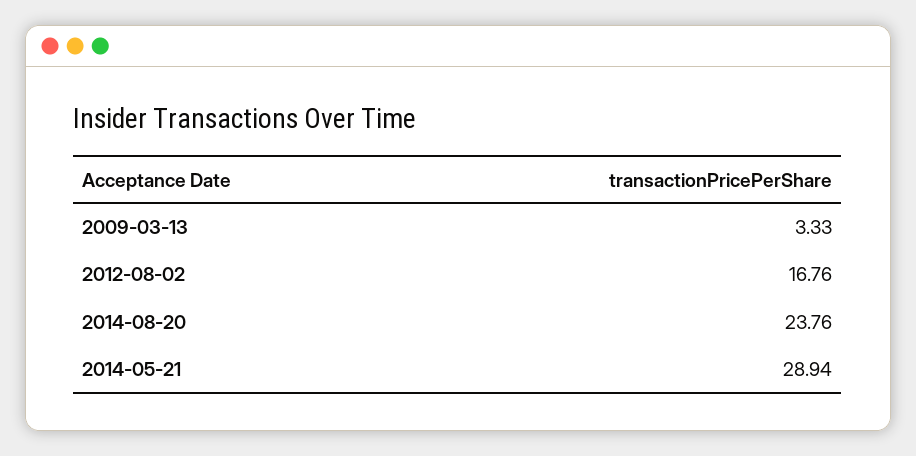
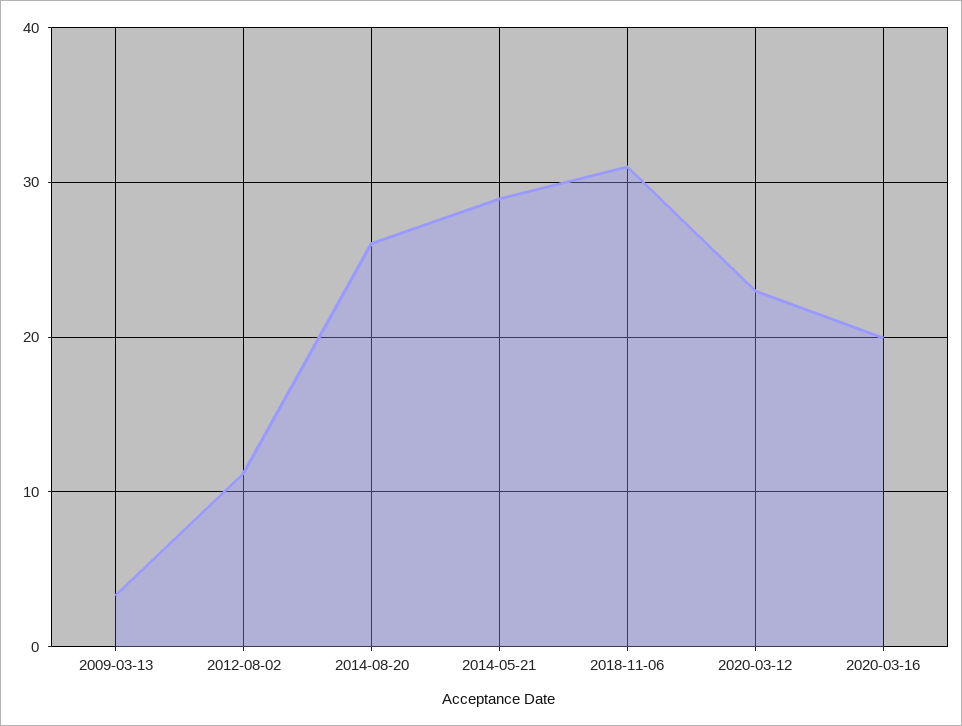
2012-08-02: 16.76 -> 11
2014-08-20: 23.76 -> 26
2018-11-06: none -> 31
2020-03-12: none -> 23
2020-03-16: none -> 20

